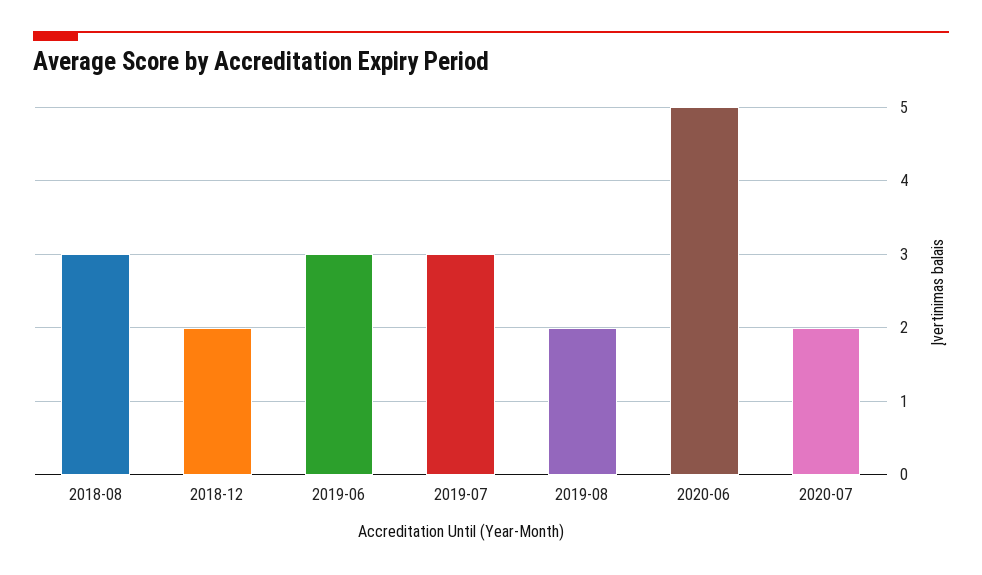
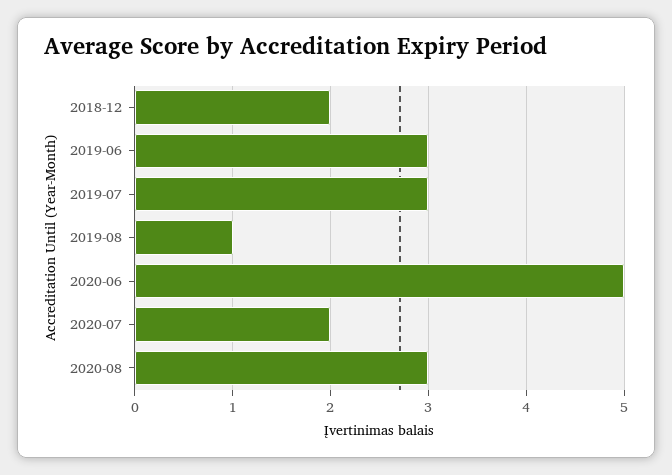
2018-08: 3 -> none
2019-08: 2 -> 1
2020-08: none -> 3

